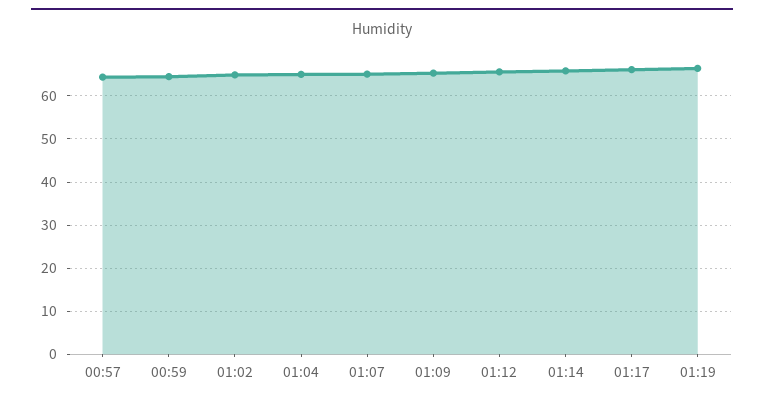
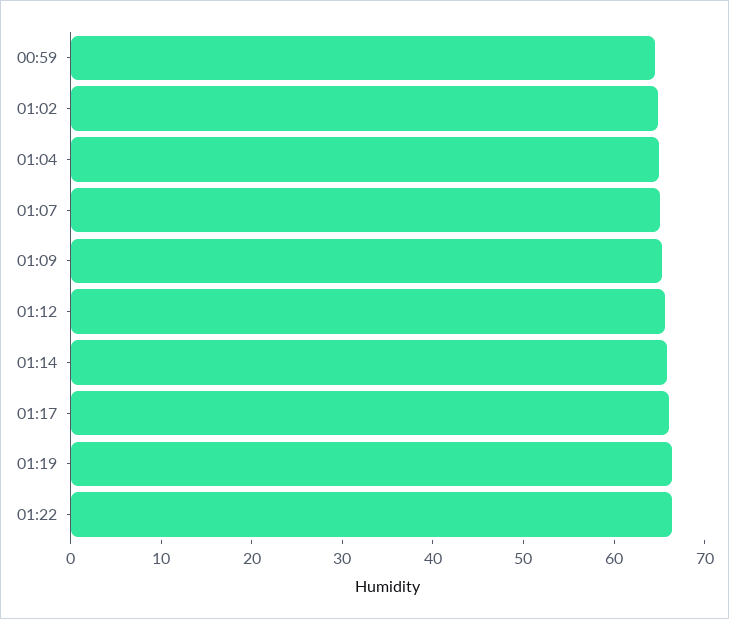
00:57: 64 -> none
01:22: none -> 66

